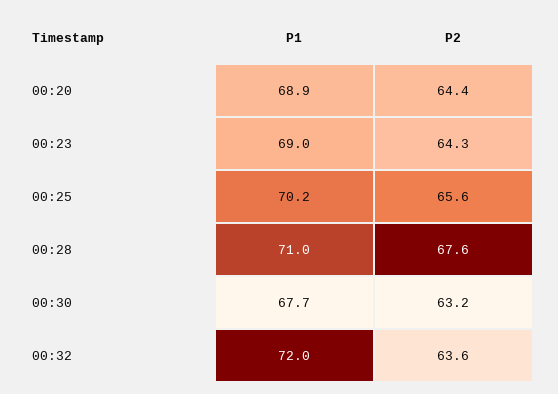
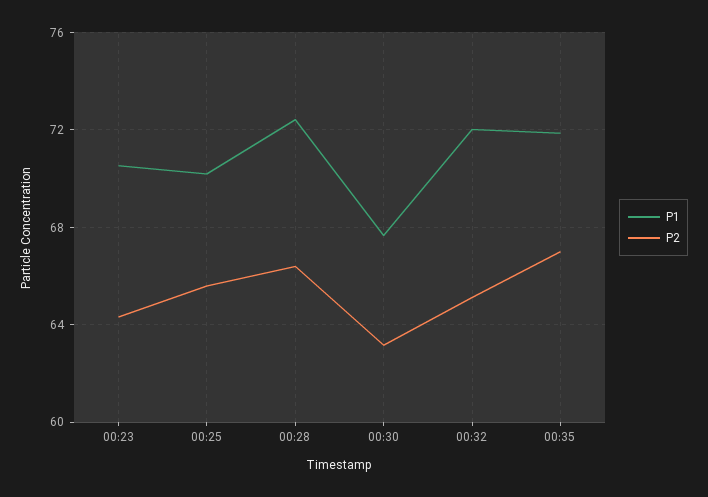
P1, 00:20: 68.9 -> none
P2, 00:20: 64.4 -> none
P1, 00:23: 69 -> 70.5
P1, 00:28: 71 -> 72.5
P2, 00:28: 67.6 -> 66.5
P2, 00:32: 63.6 -> 65
P1, 00:35: none -> 72
P2, 00:35: none -> 67

